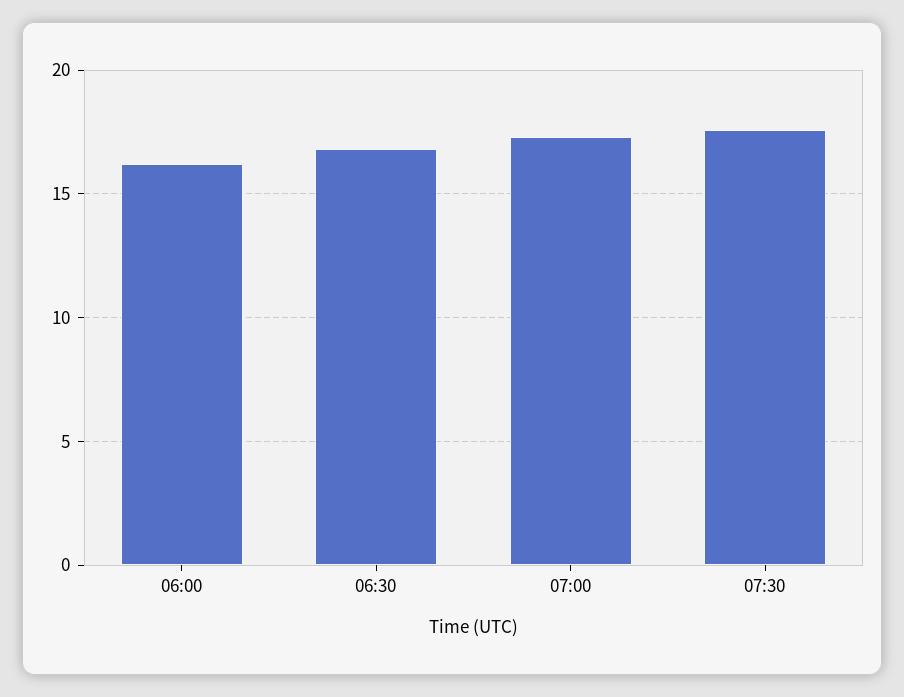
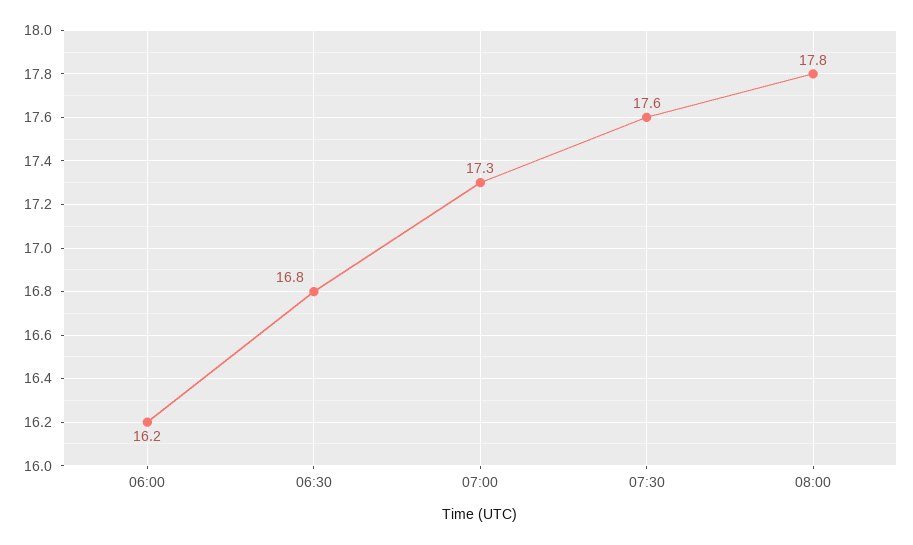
08:00: none -> 17.8

